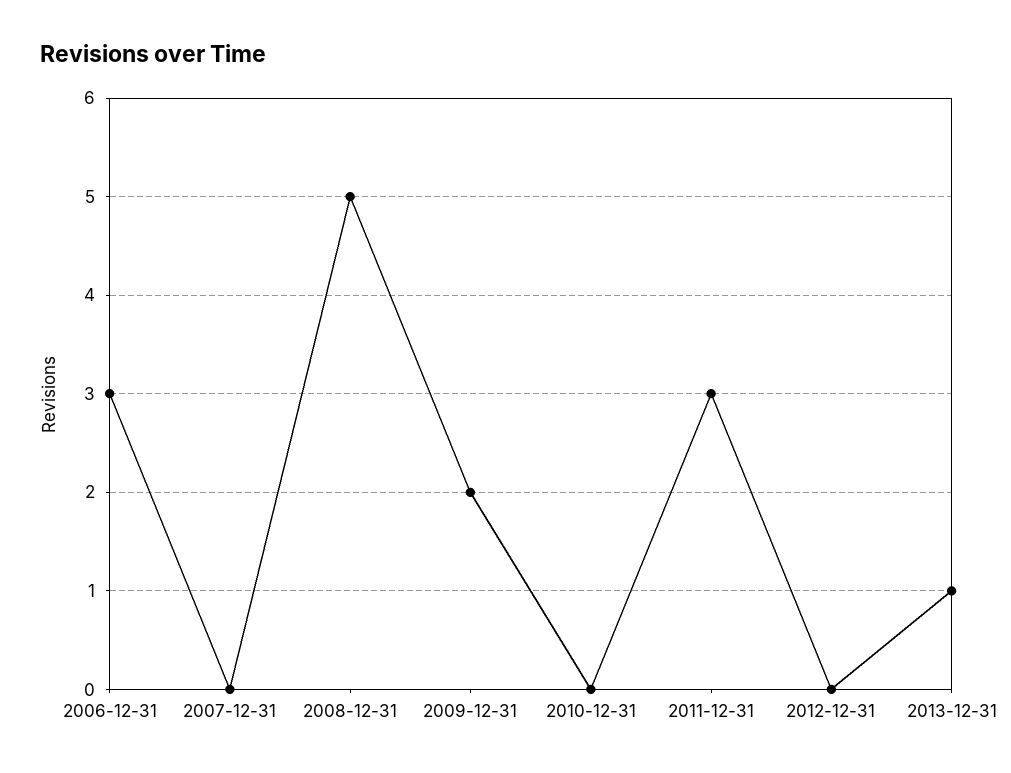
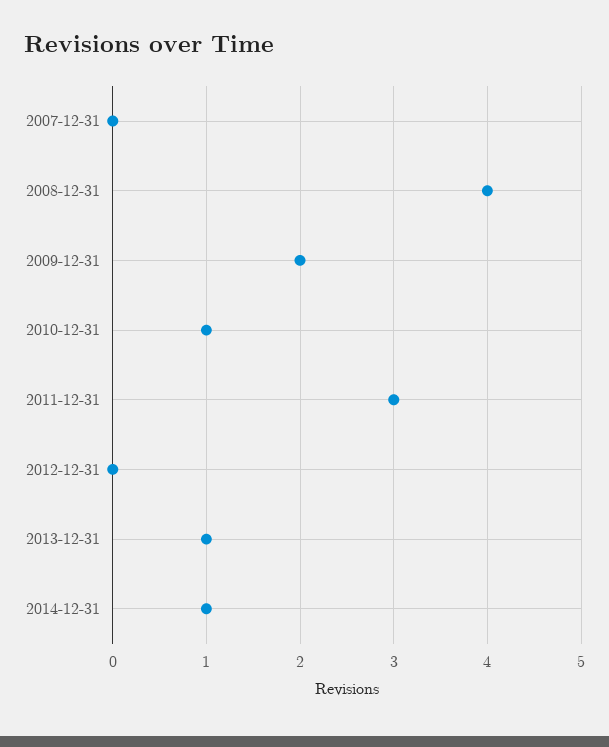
2006-12-31: 3 -> none
2008-12-31: 5 -> 4
2010-12-31: 0 -> 1
2014-12-31: none -> 1

